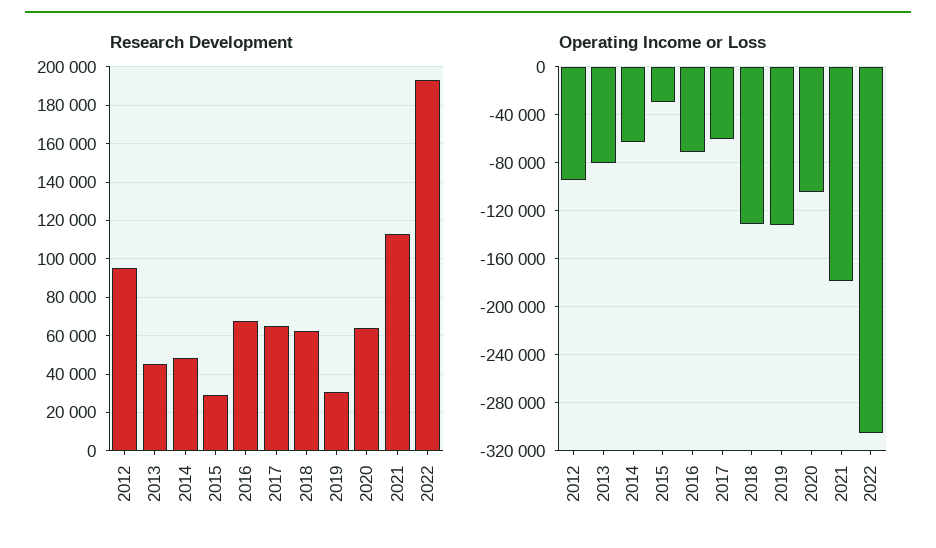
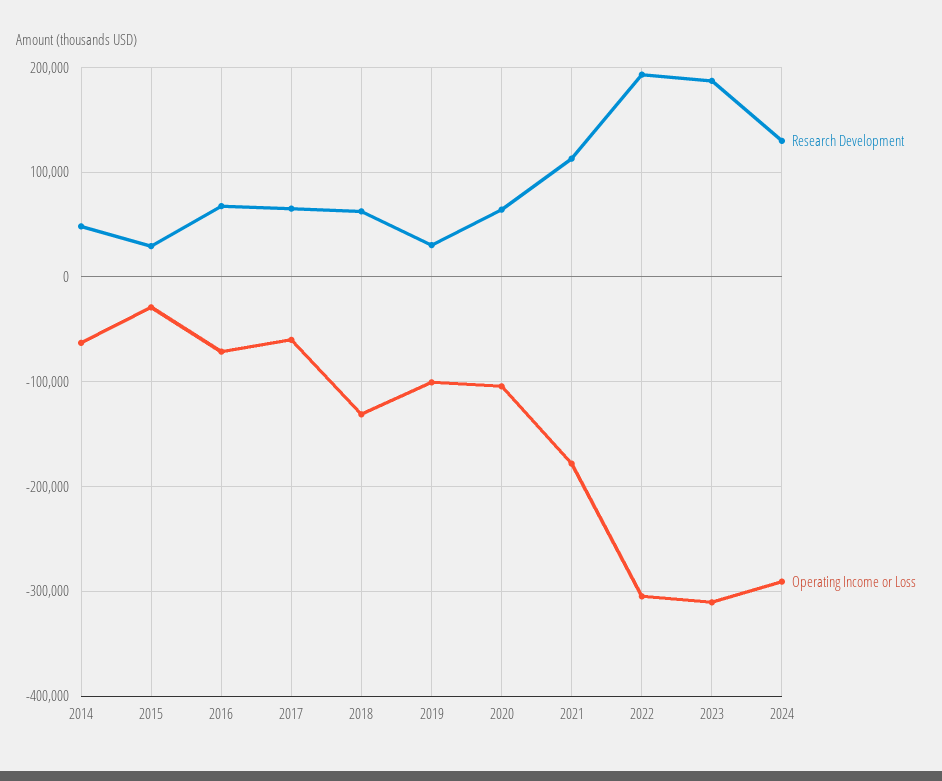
Research Development, 2012: 95000 -> none
Research Development, 2013: 45000 -> none
Operating Income or Loss, 2012: -95000 -> none
Operating Income or Loss, 2013: -80000 -> none
Operating Income or Loss, 2019: -130000 -> -100000
Research Development, 2023: none -> 190000
Operating Income or Loss, 2023: none -> -310000
Research Development, 2024: none -> 130000
Operating Income or Loss, 2024: none -> -290000

